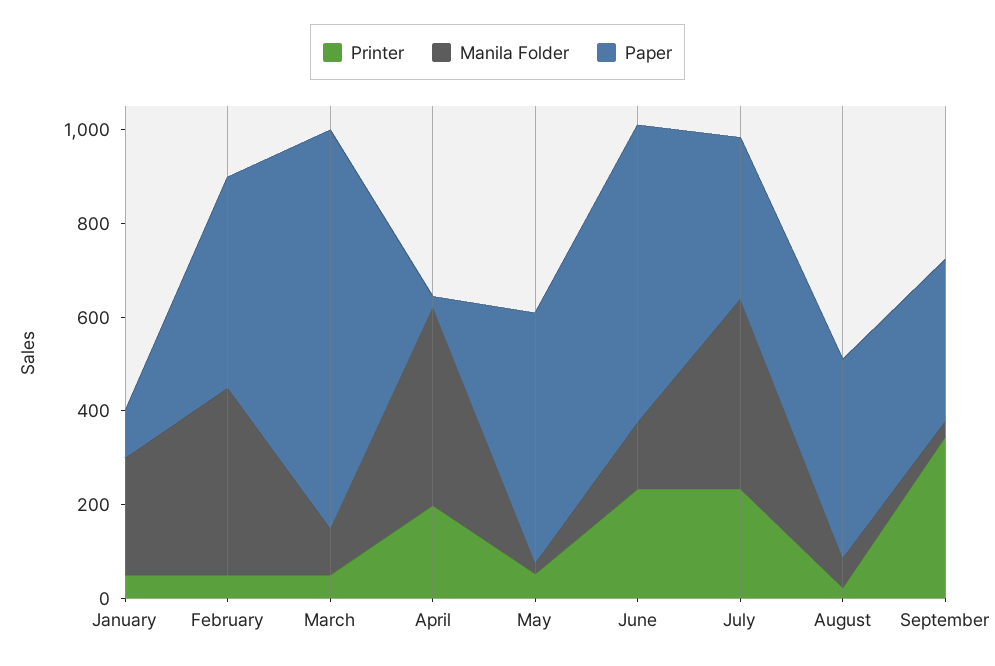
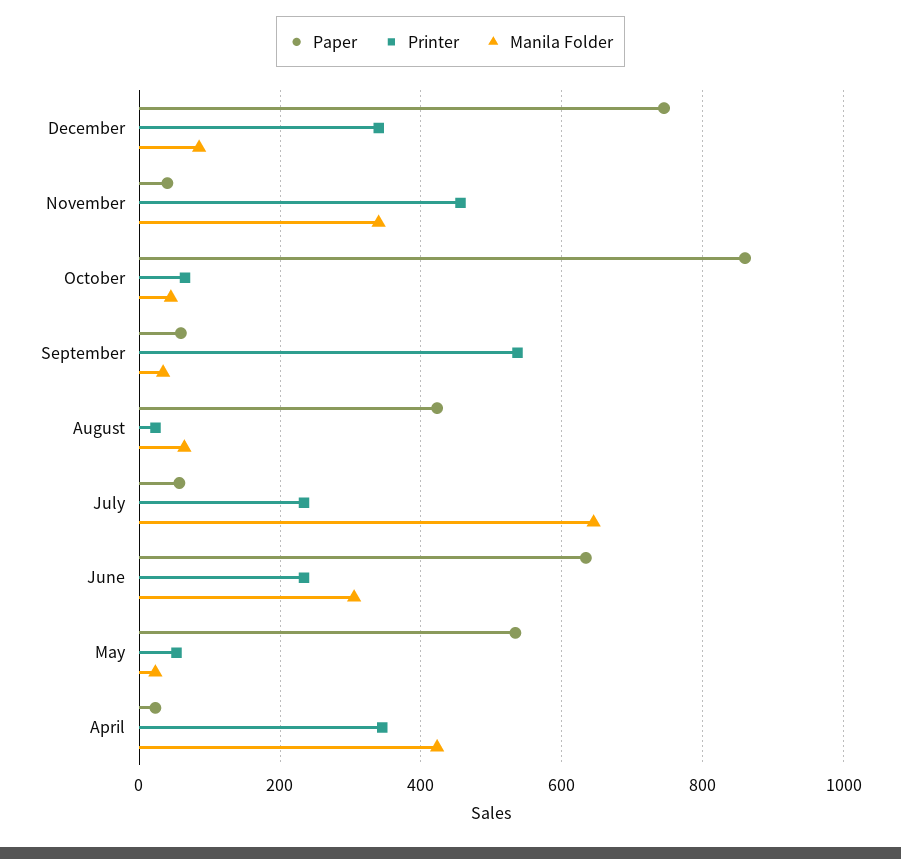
Printer, January: 50 -> none
Manila Folder, January: 250 -> none
Paper, January: 100 -> none
Printer, February: 50 -> none
Manila Folder, February: 400 -> none
Paper, February: 450 -> none
Printer, March: 50 -> none
Manila Folder, March: 100 -> none
Paper, March: 850 -> none
Printer, April: 200 -> 340
Manila Folder, June: 150 -> 300
Manila Folder, July: 400 -> 640
Paper, July: 350 -> 60
Printer, September: 350 -> 540
Paper, September: 350 -> 60
Paper, December: none -> 740
Printer, December: none -> 340
Manila Folder, December: none -> 80
Paper, November: none -> 40
Printer, November: none -> 460
Manila Folder, November: none -> 340
Paper, October: none -> 860
Printer, October: none -> 60
Manila Folder, October: none -> 40

